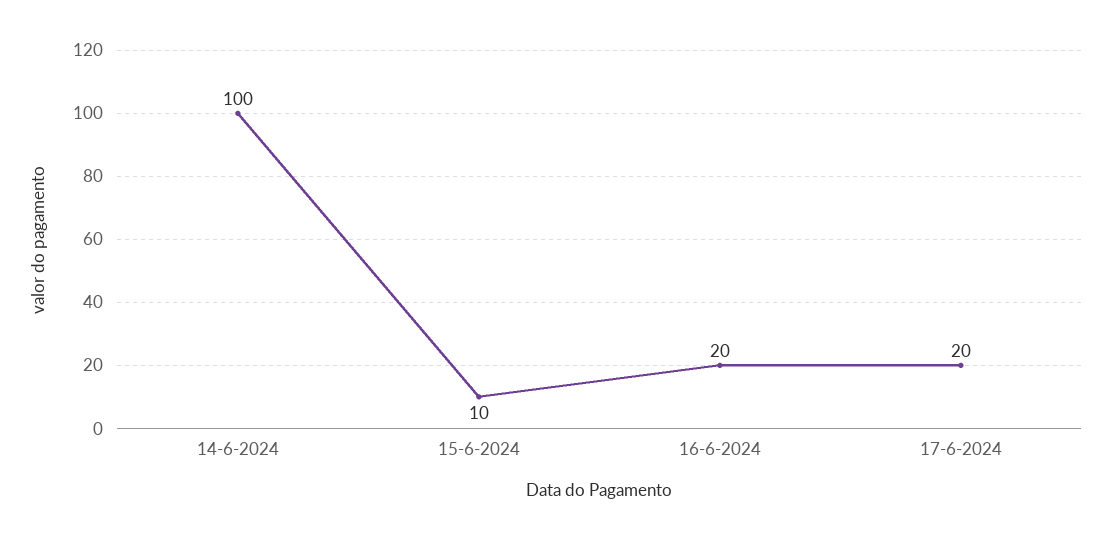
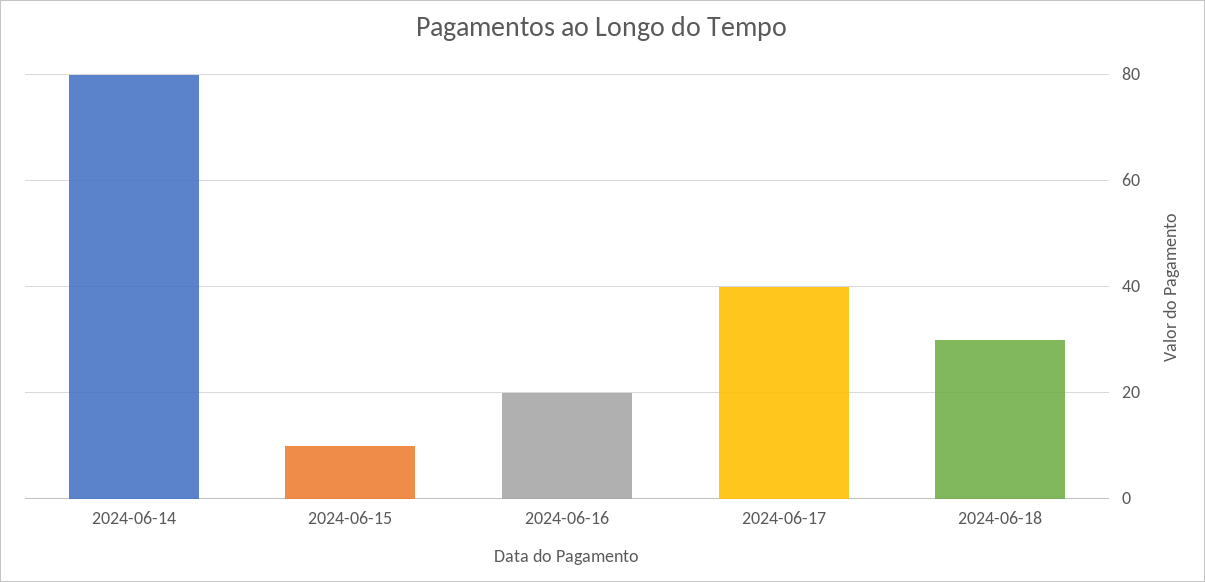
14-6-2024: 100 -> 80
17-6-2024: 20 -> 40
2024-06-18: none -> 30

